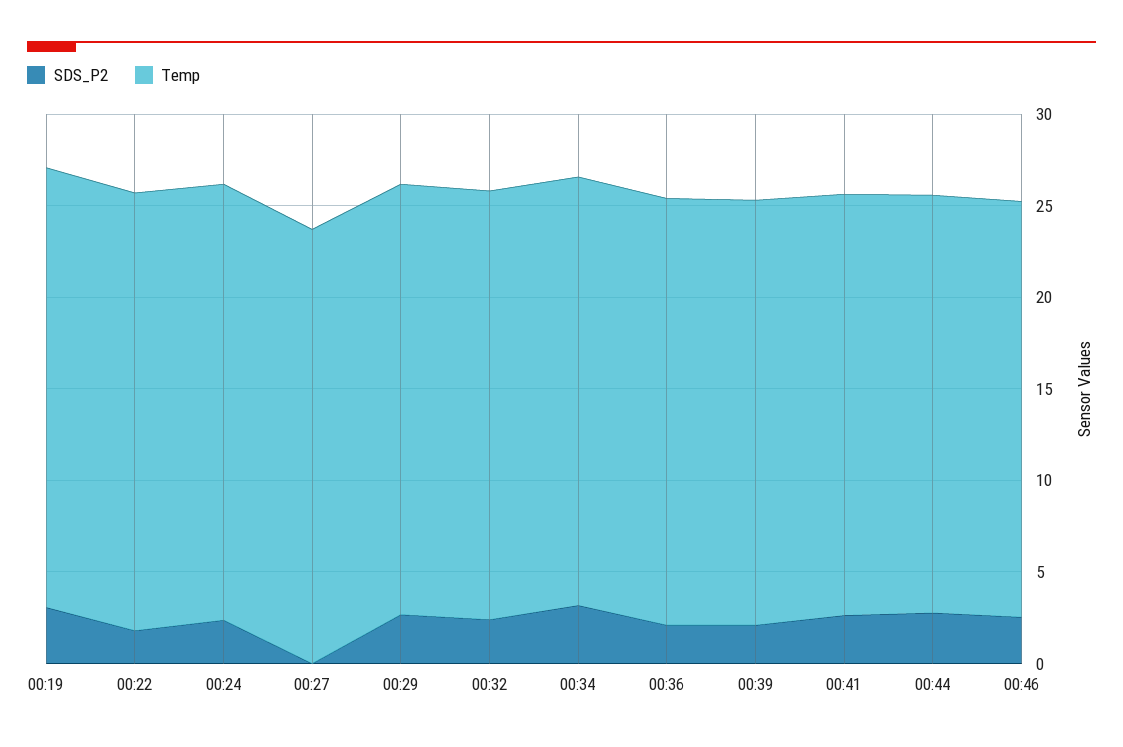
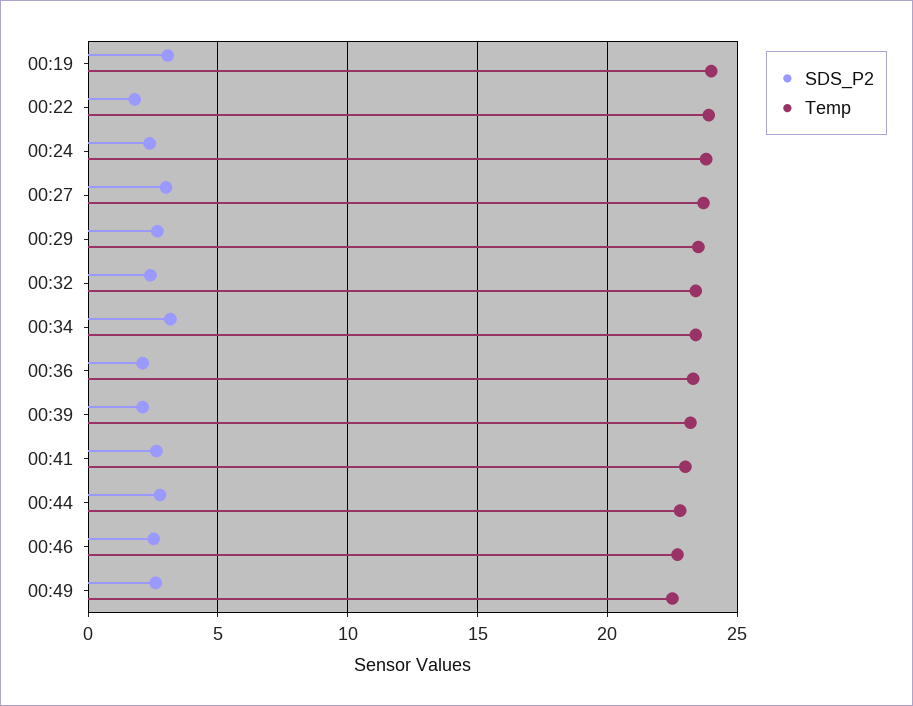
SDS_P2, 00:27: 0 -> 3
SDS_P2, 00:49: none -> 2.5
Temp, 00:49: none -> 22.5

